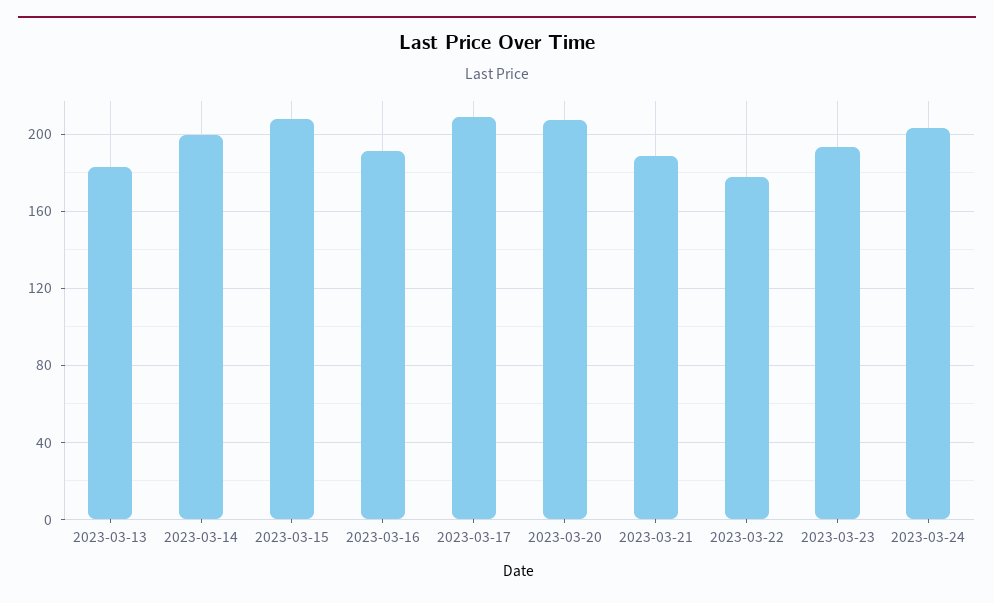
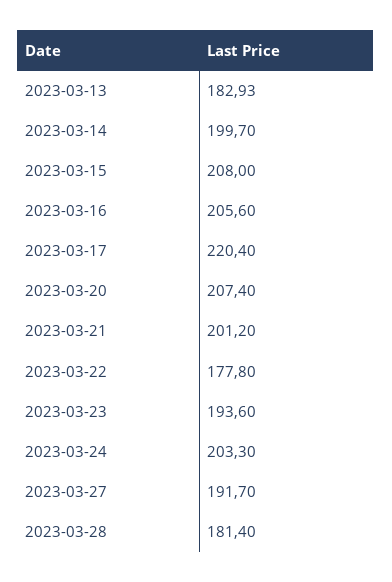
2023-03-16: 190 -> 205.6
2023-03-17: 210 -> 220.4
2023-03-21: 190 -> 201.2
2023-03-27: none -> 191.7
2023-03-28: none -> 181.4

